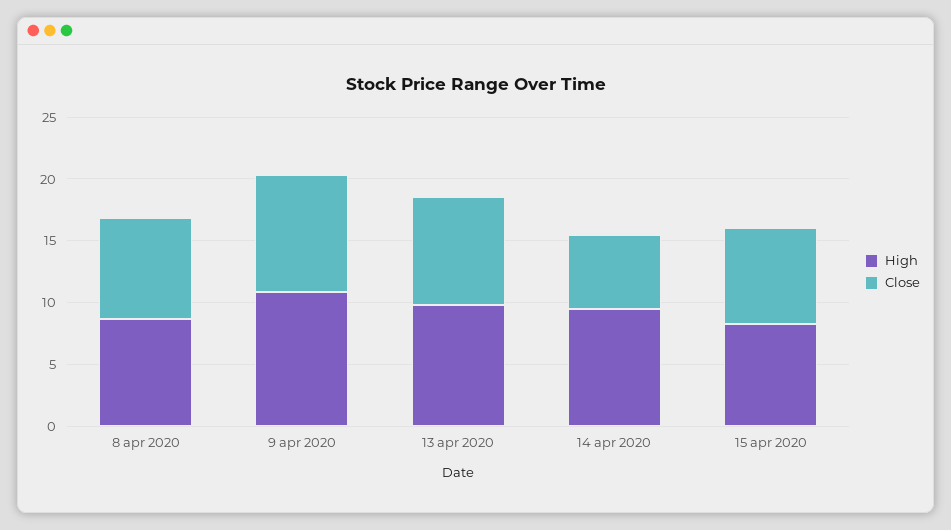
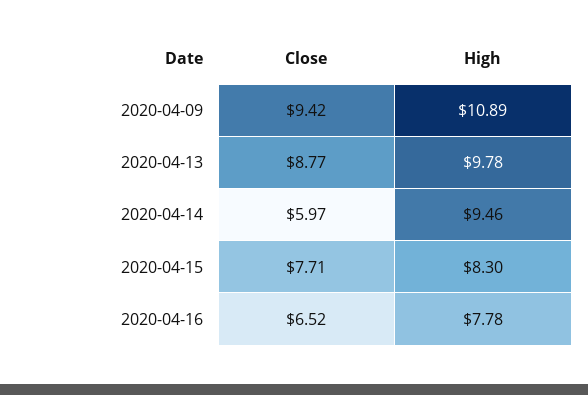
High, 8 apr 2020: 9 -> none
Close, 8 apr 2020: 8 -> none
Close, 2020-04-16: none -> 6.52
High, 2020-04-16: none -> 7.78

